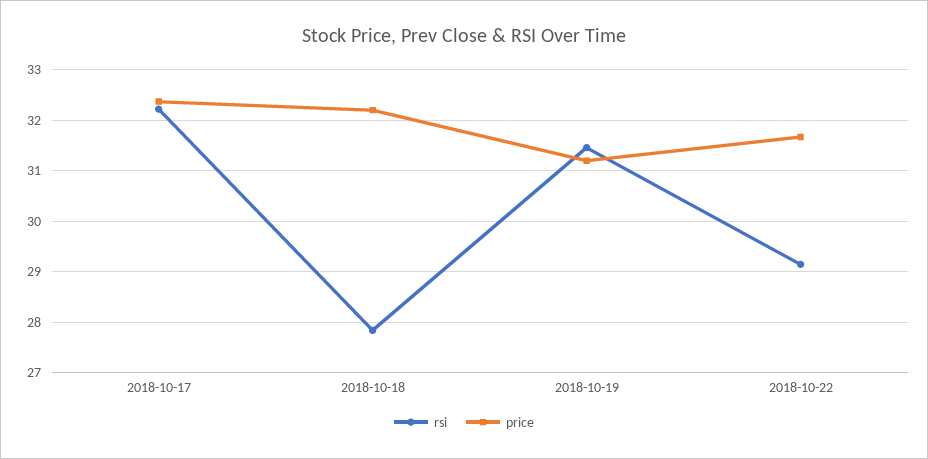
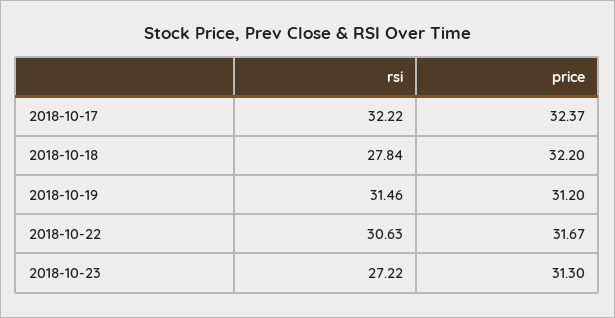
rsi, 2018-10-22: 29.2 -> 30.63
rsi, 2018-10-23: none -> 27.22
price, 2018-10-23: none -> 31.3

